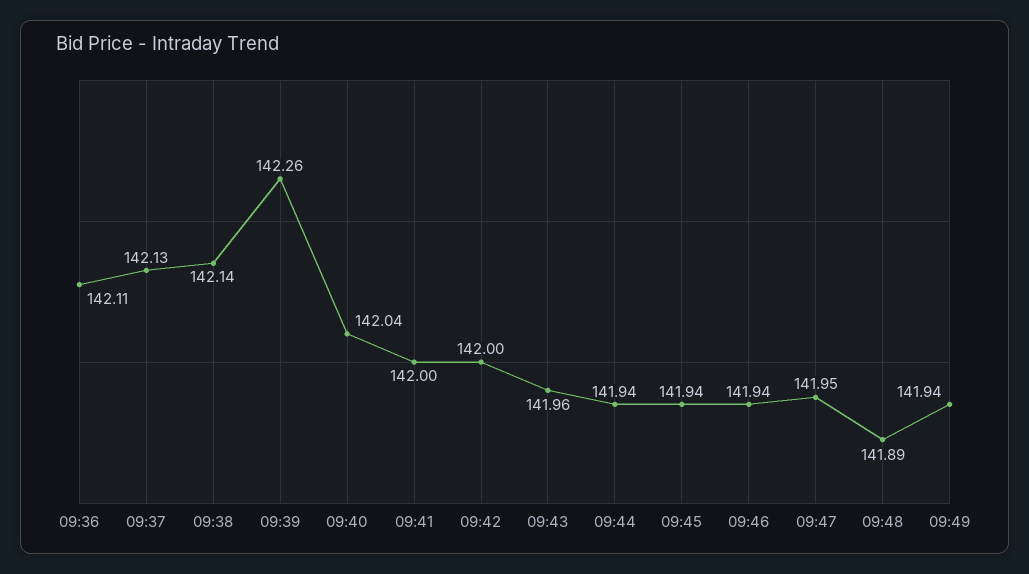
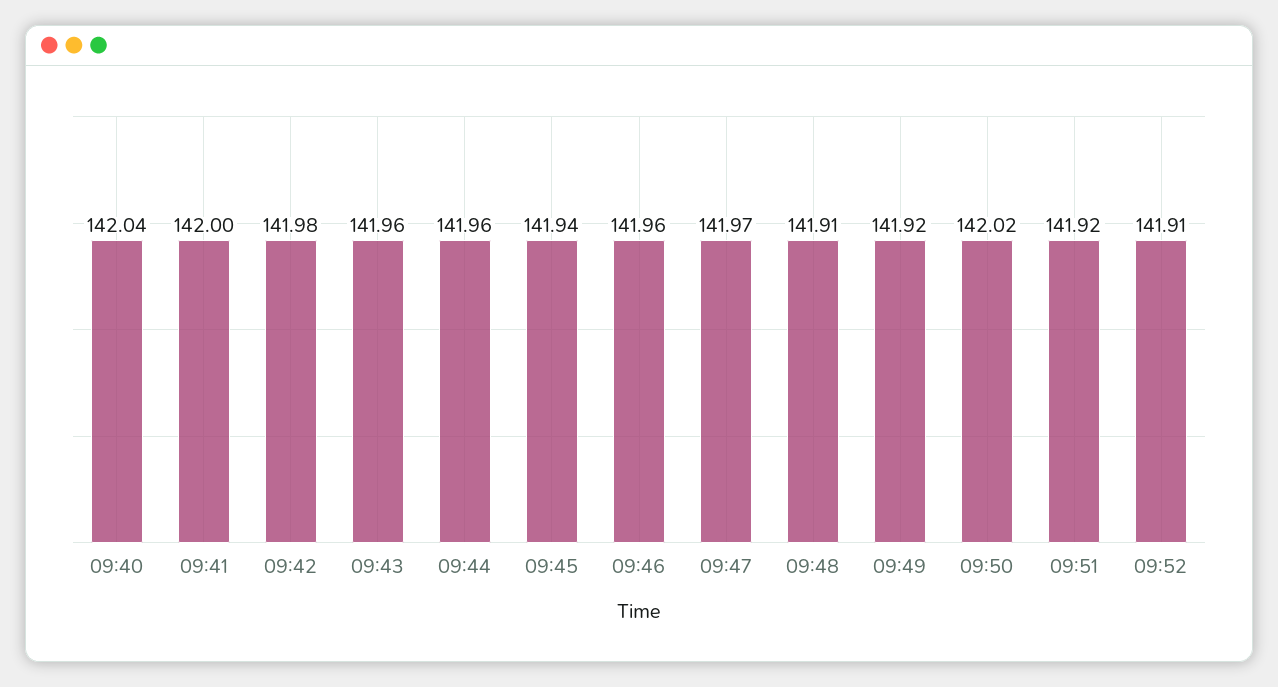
09:36: 142.11 -> none
09:37: 142.13 -> none
09:38: 142.14 -> none
09:39: 142.26 -> none
09:42: 142 -> 141.98
09:44: 141.94 -> 141.96
09:46: 141.94 -> 141.96
09:47: 141.95 -> 141.97
09:48: 141.89 -> 141.91
09:49: 141.94 -> 141.92
09:50: none -> 142.02
09:51: none -> 141.92
09:52: none -> 141.91

